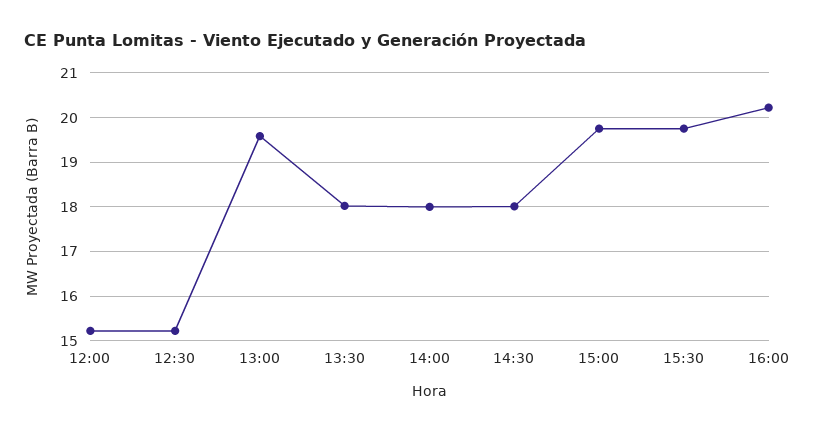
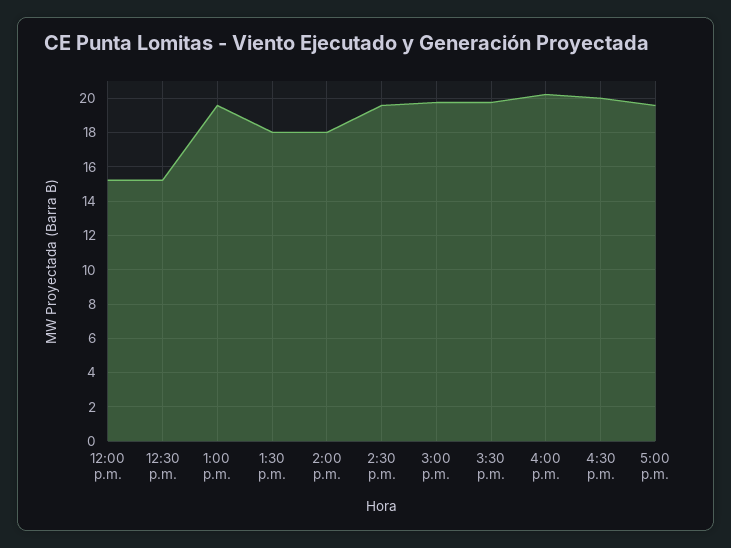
14:30: 18 -> 19.5
4:30 p.m.: none -> 20
5:00 p.m.: none -> 19.5

